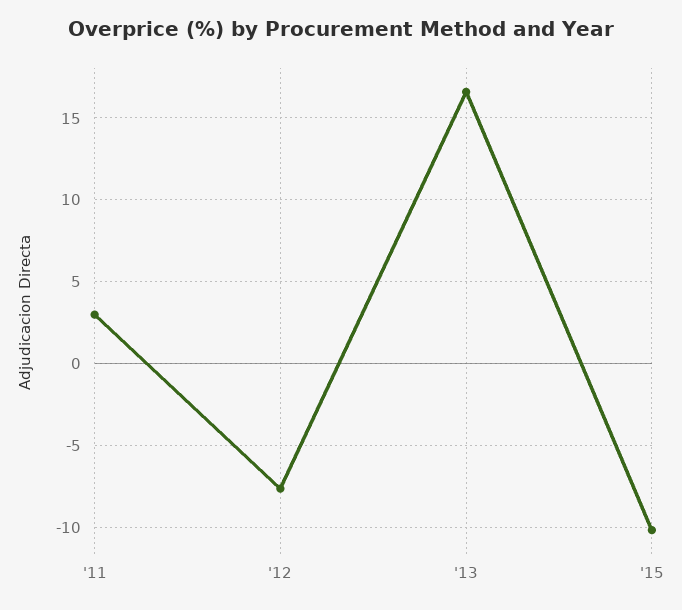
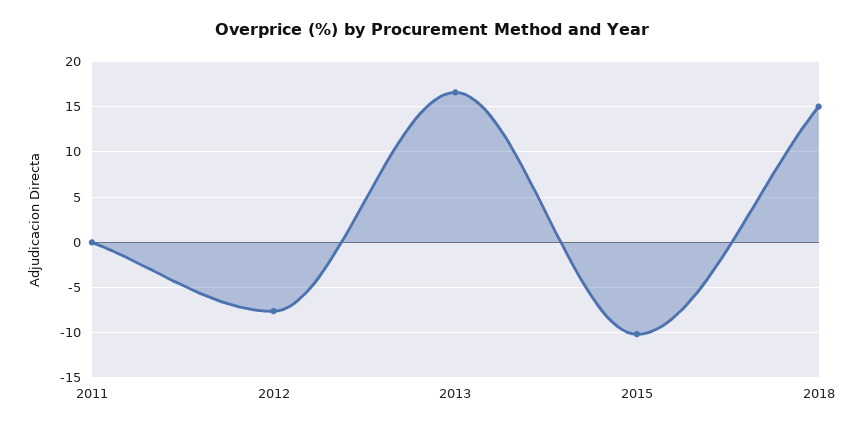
'11: 3 -> 0
2018: none -> 15

